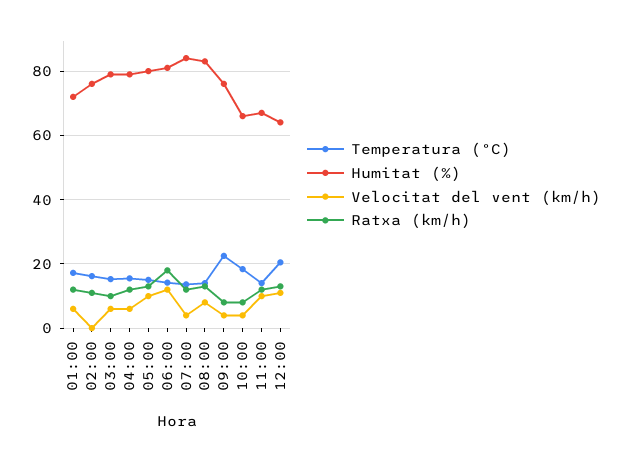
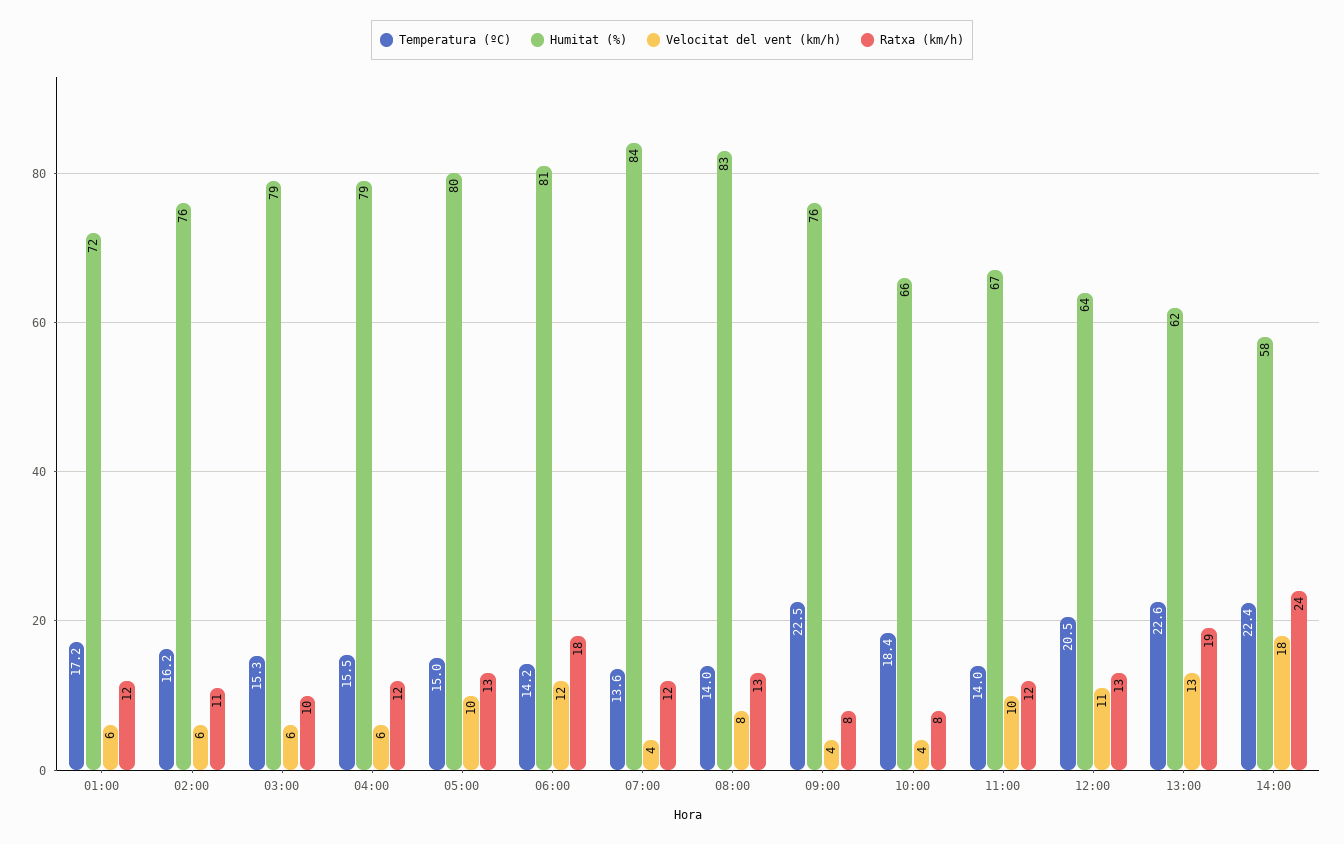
Velocitat del vent (km/h), 02:00: 0 -> 6
Temperatura (ºC), 13:00: none -> 22.6
Humitat (%), 13:00: none -> 62
Velocitat del vent (km/h), 13:00: none -> 13
Ratxa (km/h), 13:00: none -> 19
Temperatura (ºC), 14:00: none -> 22.4
Humitat (%), 14:00: none -> 58
Velocitat del vent (km/h), 14:00: none -> 18
Ratxa (km/h), 14:00: none -> 24

